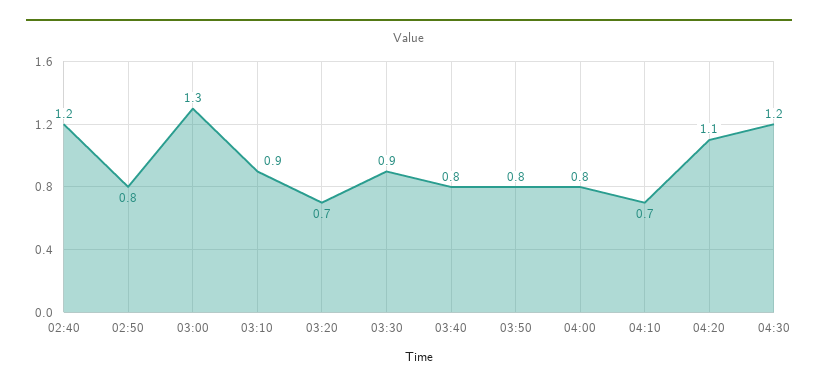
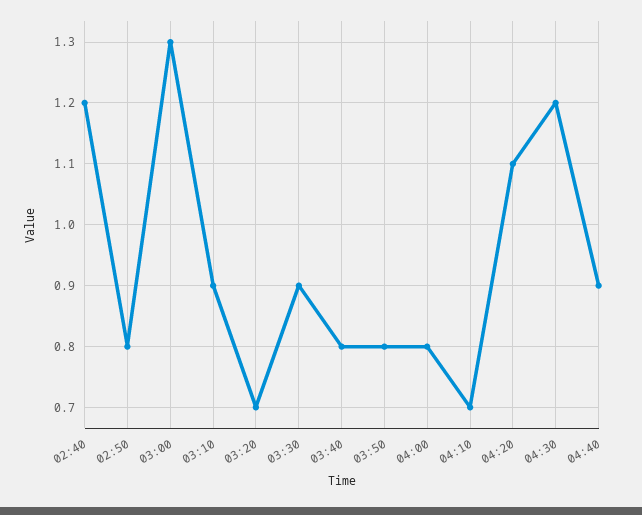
04:40: none -> 0.9

